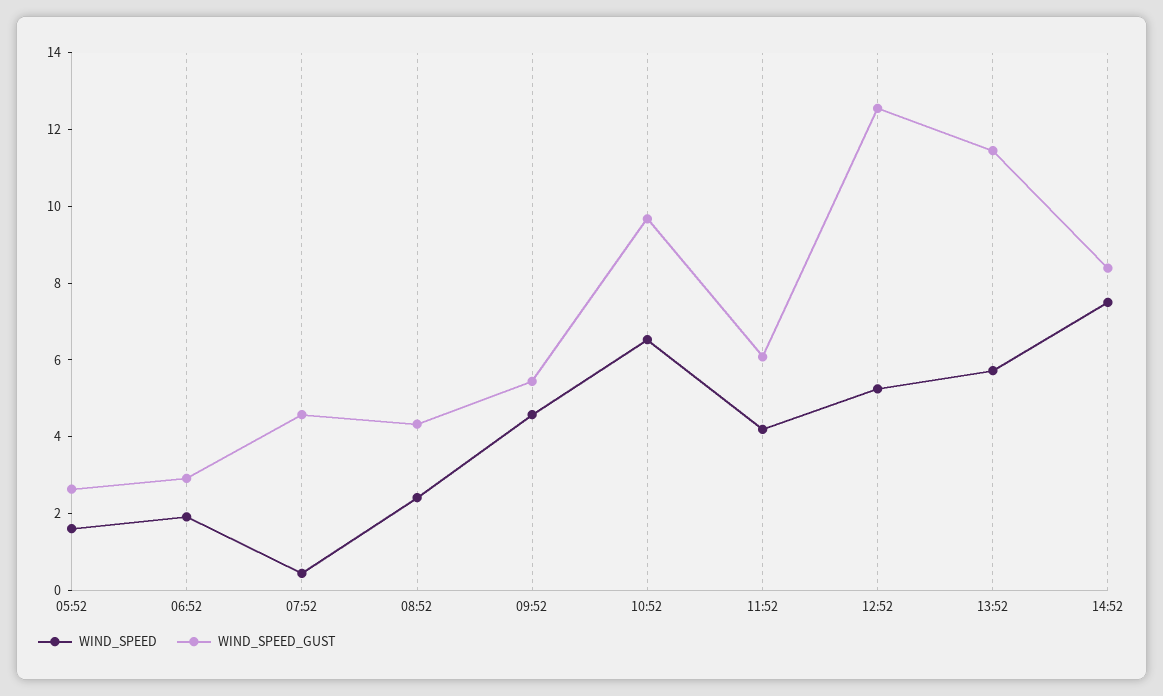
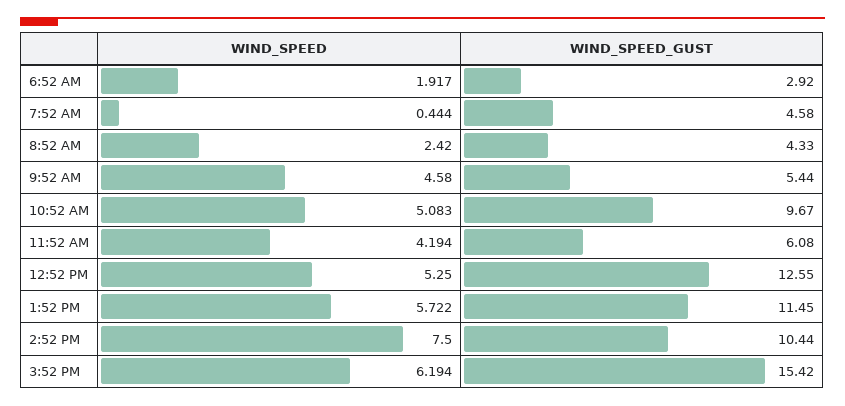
WIND_SPEED, 05:52: 1.5 -> none
WIND_SPEED_GUST, 05:52: 2.5 -> none
WIND_SPEED, 10:52: 6.5 -> 5.083
WIND_SPEED_GUST, 14:52: 8.5 -> 10.44
WIND_SPEED, 3:52 PM: none -> 6.194
WIND_SPEED_GUST, 3:52 PM: none -> 15.42

